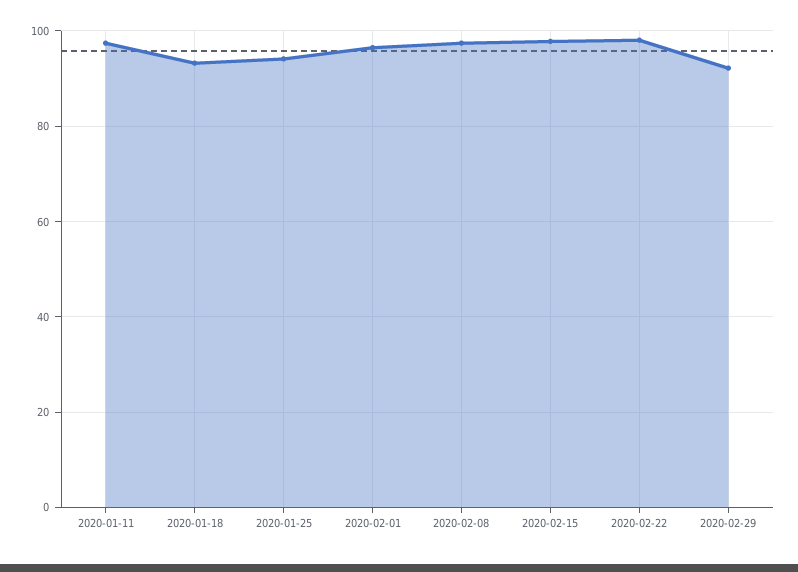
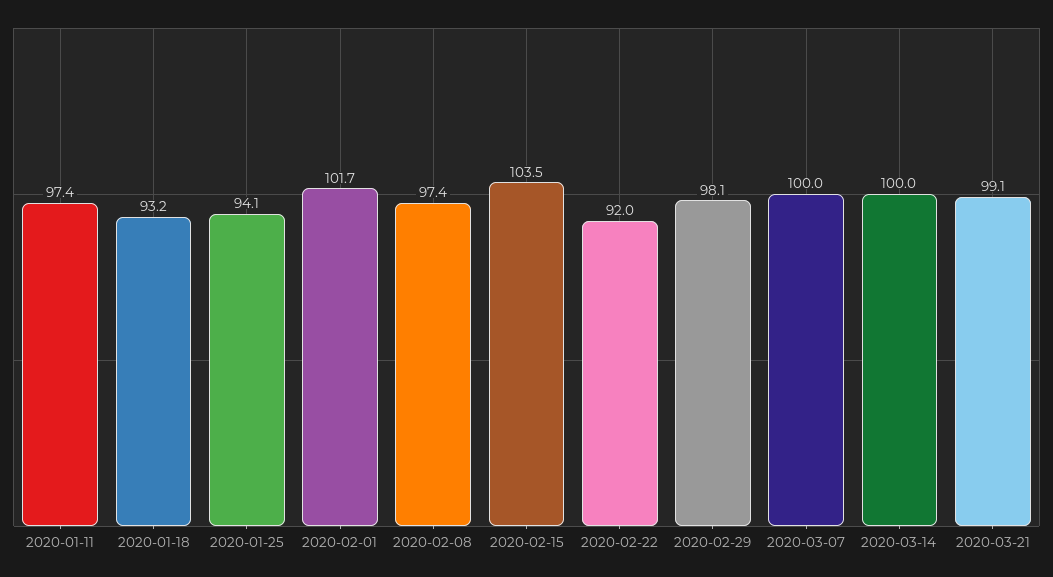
2020-02-01: 96 -> 101.7
2020-02-15: 98 -> 103.5
2020-02-22: 98 -> 92
2020-02-29: 92 -> 98.1
2020-03-07: none -> 100
2020-03-14: none -> 100
2020-03-21: none -> 99.1

